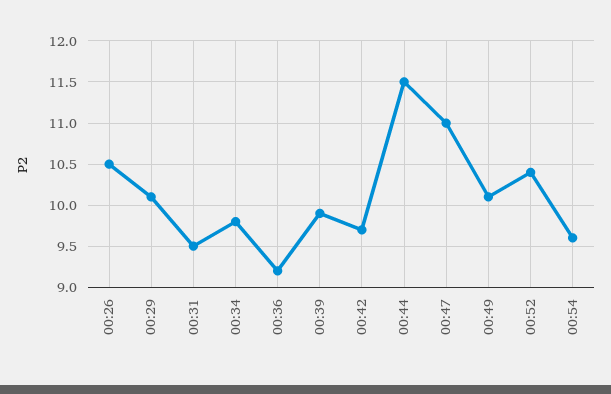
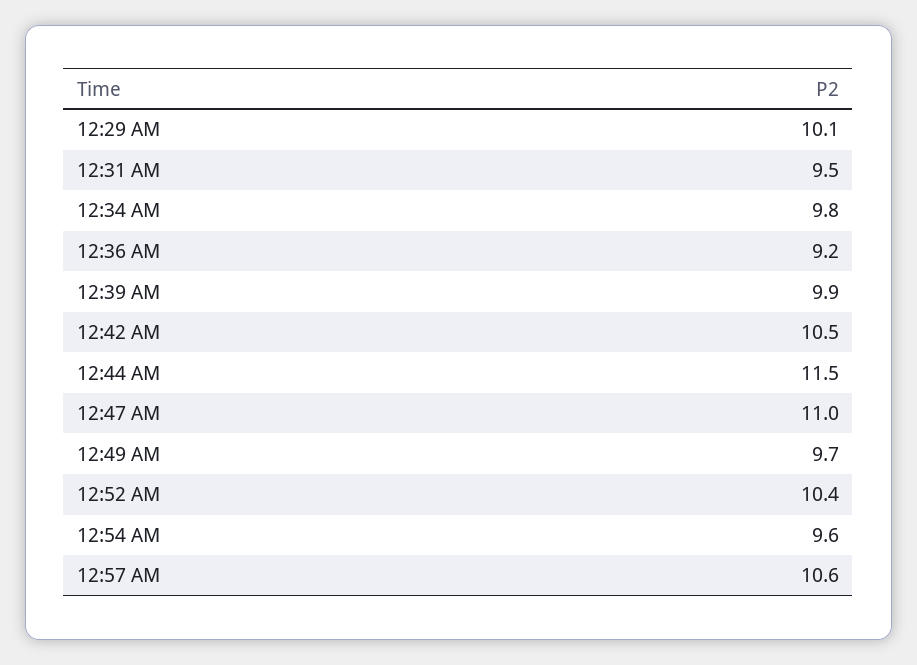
00:26: 10.5 -> none
00:42: 9.7 -> 10.5
00:49: 10.1 -> 9.7
12:57 AM: none -> 10.6

